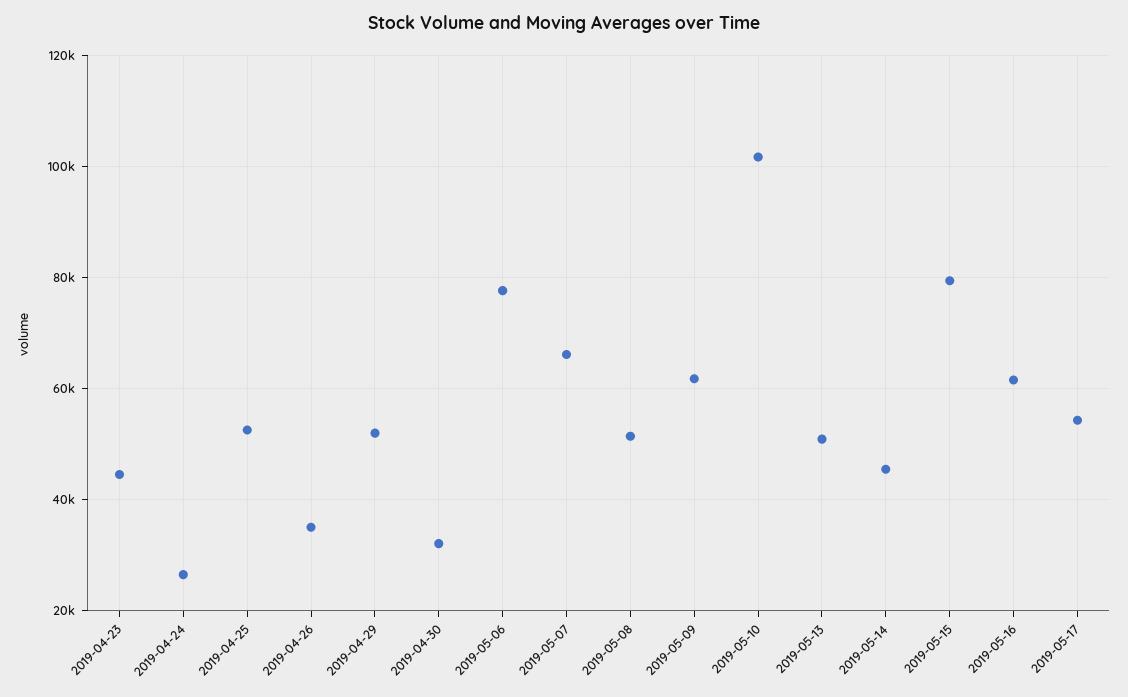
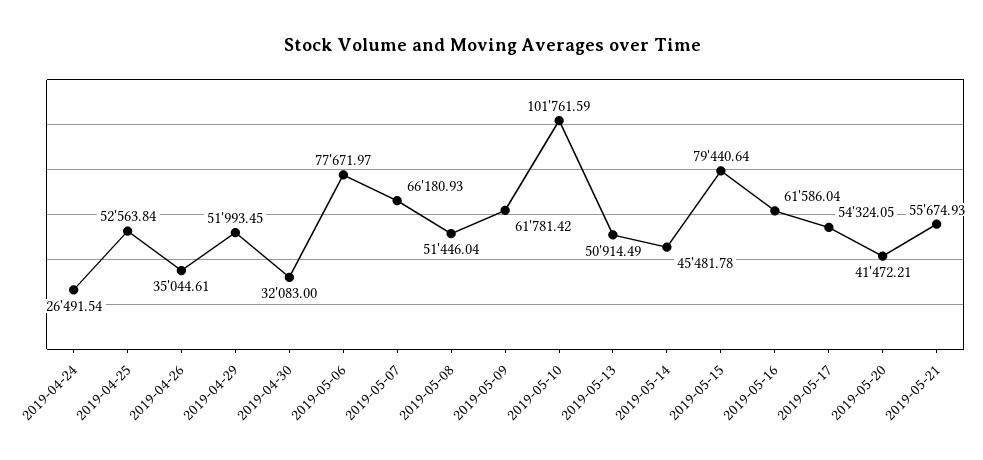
2019-04-23: 44000 -> none
2019-05-20: none -> 41472.21
2019-05-21: none -> 55674.93

